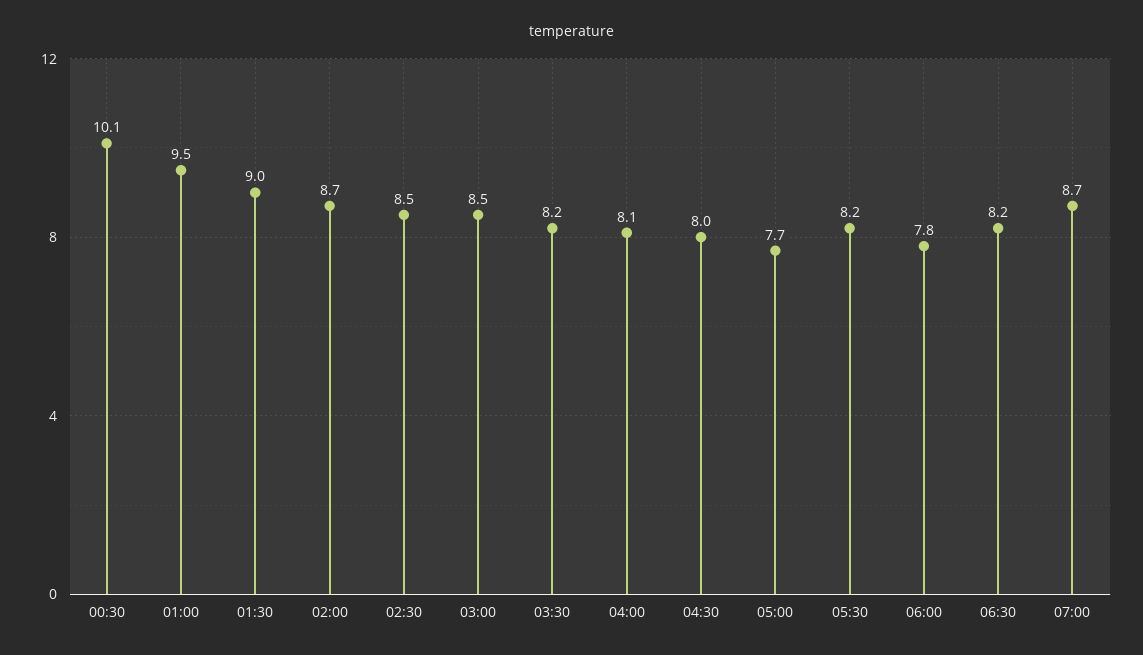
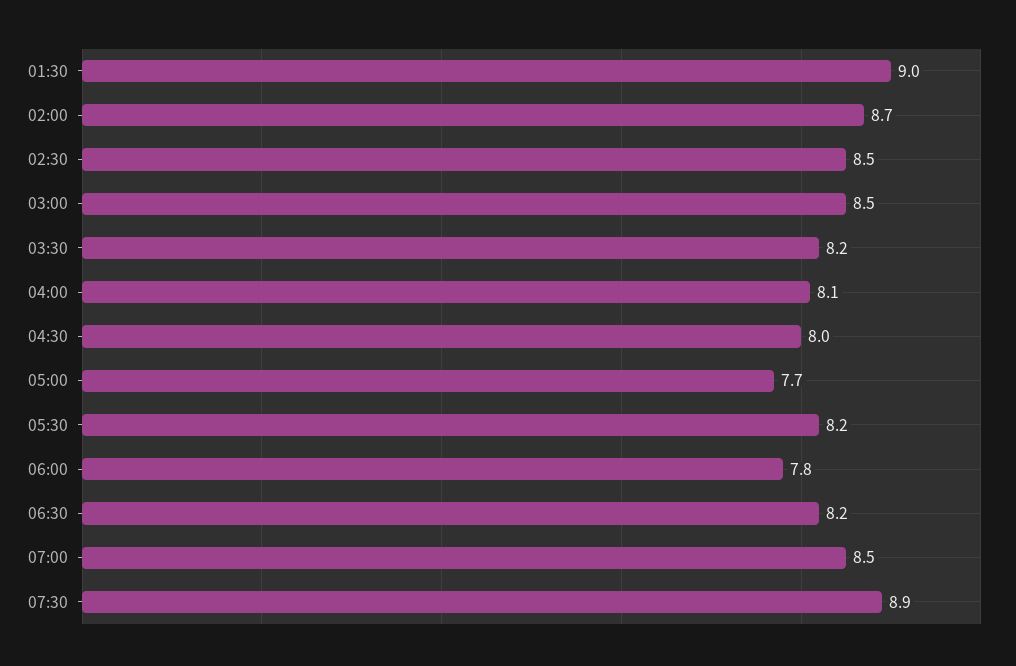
00:30: 10.1 -> none
01:00: 9.5 -> none
07:00: 8.7 -> 8.5
07:30: none -> 8.9

